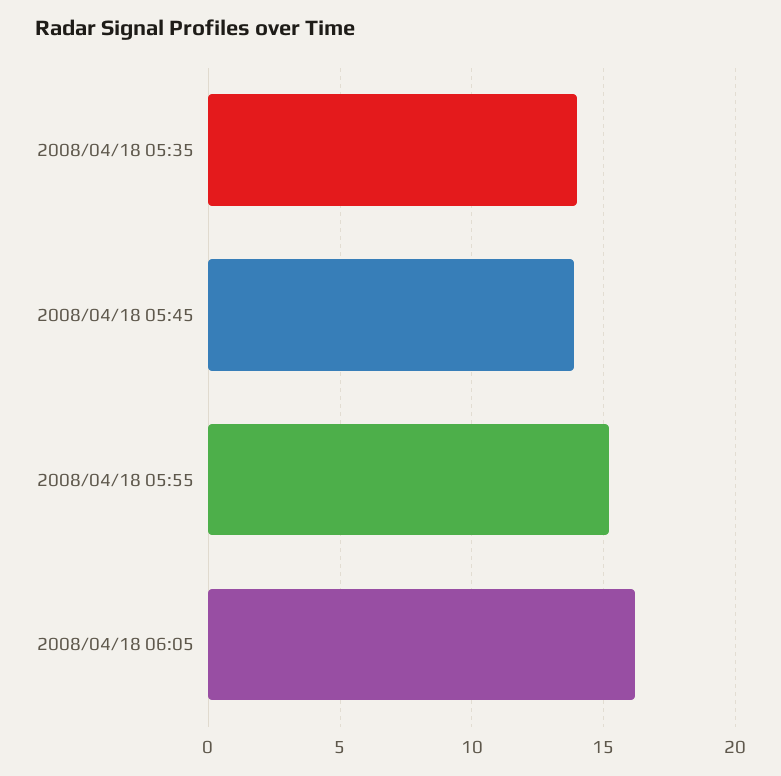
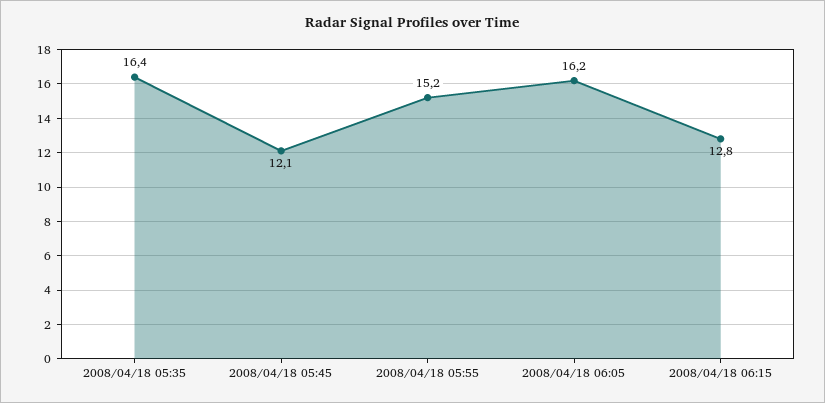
2008/04/18 05:35: 14 -> 16.4
2008/04/18 05:45: 14 -> 12.1
2008/04/18 06:15: none -> 12.8

